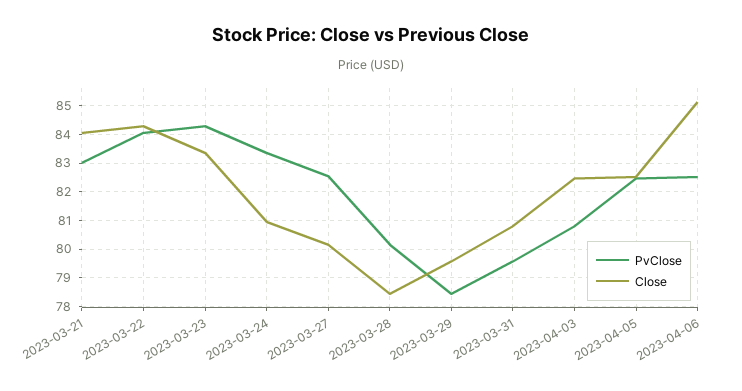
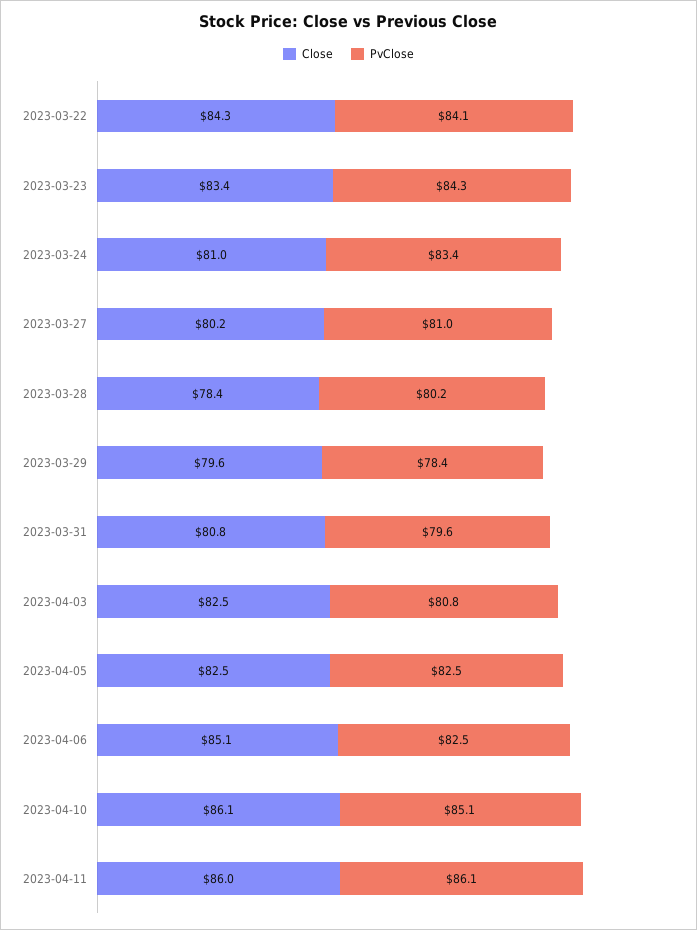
PvClose, 2023-03-21: 83 -> none
Close, 2023-03-21: 84 -> none
PvClose, 2023-03-27: 82.5 -> 81
Close, 2023-04-10: none -> 86.1
PvClose, 2023-04-10: none -> 85.1
Close, 2023-04-11: none -> 86
PvClose, 2023-04-11: none -> 86.1

